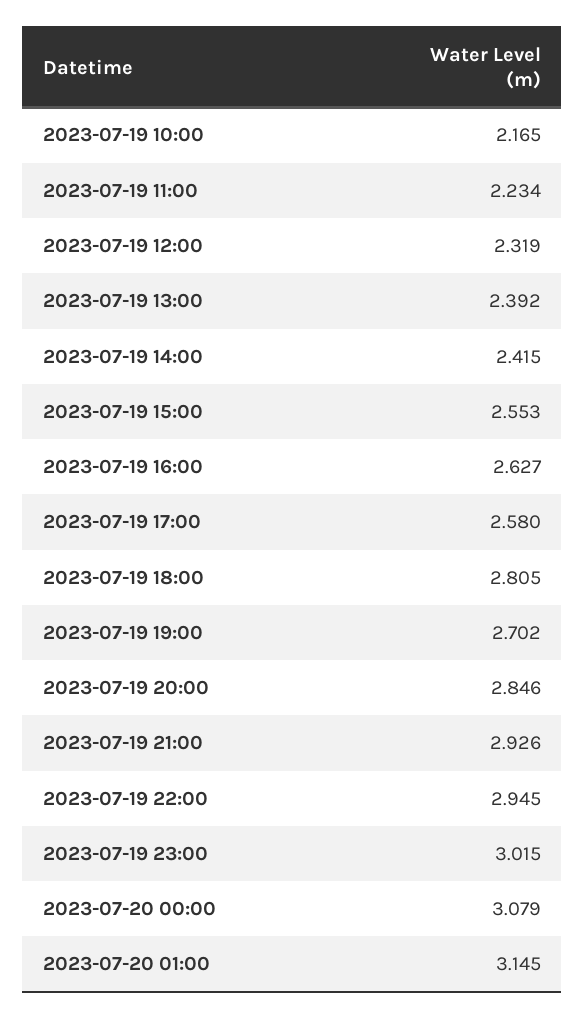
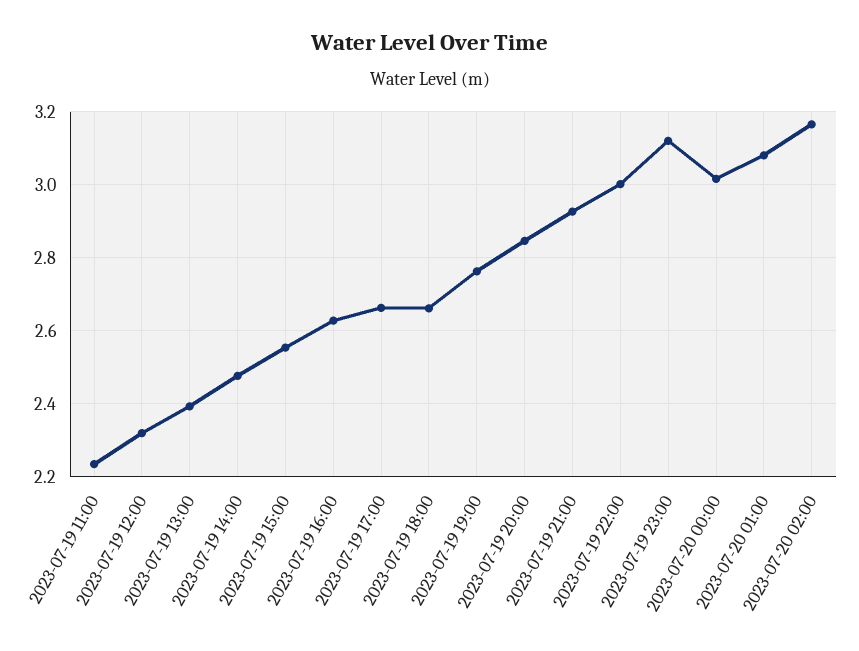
2023-07-19 10:00: 2.165 -> none
2023-07-19 14:00: 2.415 -> 2.48
2023-07-19 17:00: 2.58 -> 2.66
2023-07-19 18:00: 2.805 -> 2.66
2023-07-19 19:00: 2.702 -> 2.76
2023-07-19 22:00: 2.945 -> 3
2023-07-19 23:00: 3.015 -> 3.12
2023-07-20 00:00: 3.079 -> 3.02
2023-07-20 01:00: 3.145 -> 3.08
2023-07-20 02:00: none -> 3.16

